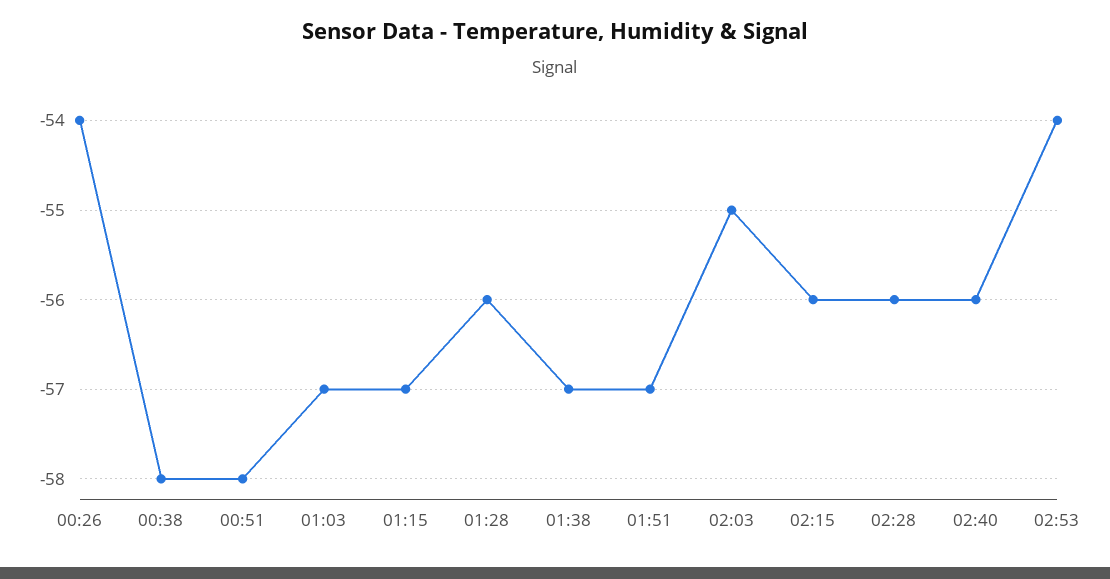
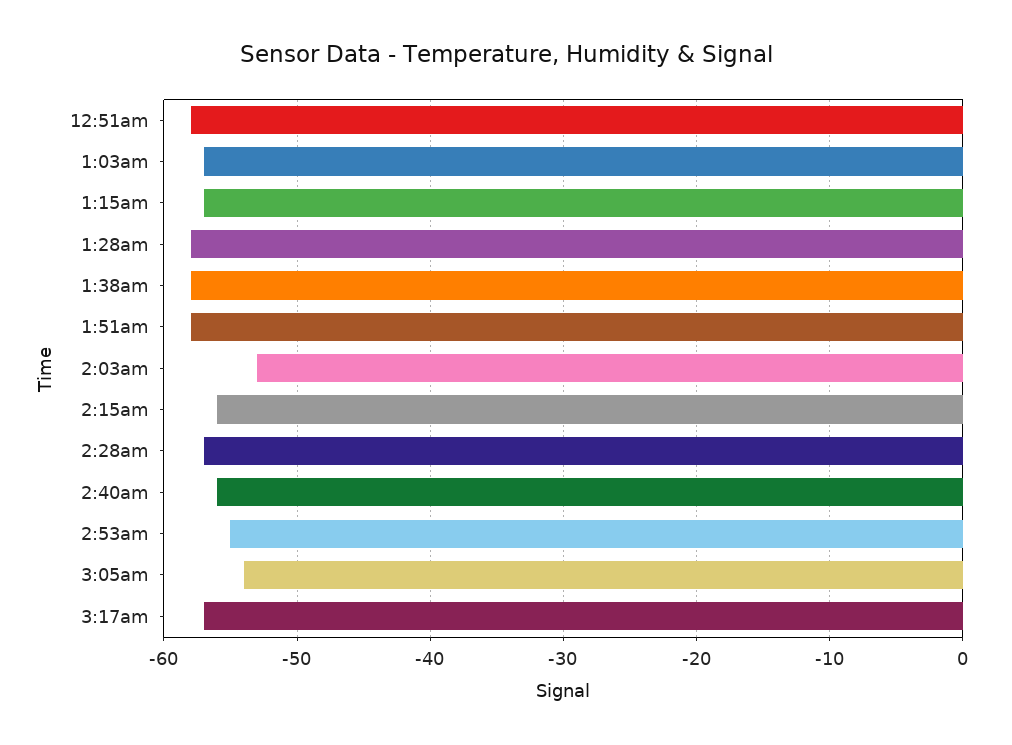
00:26: -54 -> none
00:38: -58 -> none
01:28: -56 -> -58
01:38: -57 -> -58
01:51: -57 -> -58
02:03: -55 -> -53
02:28: -56 -> -57
02:53: -54 -> -55
3:05am: none -> -54
3:17am: none -> -57

